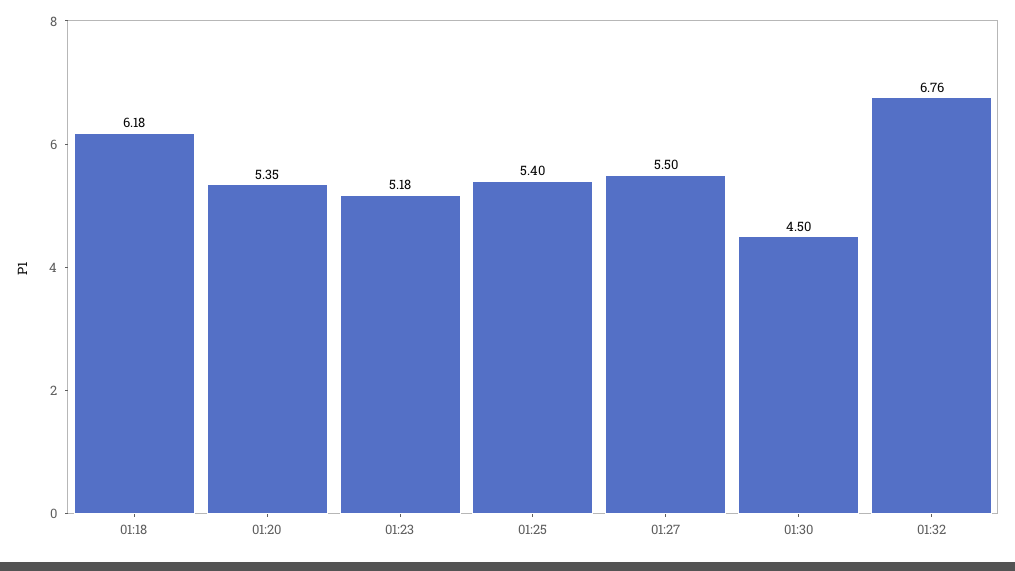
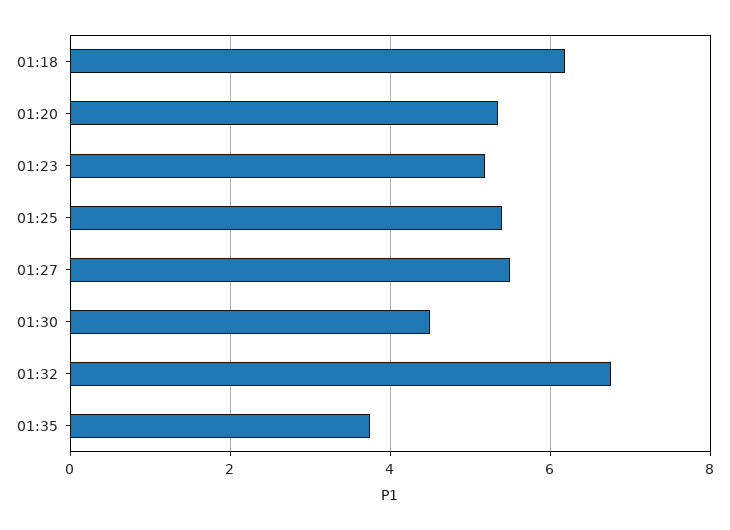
01:35: none -> 3.8

